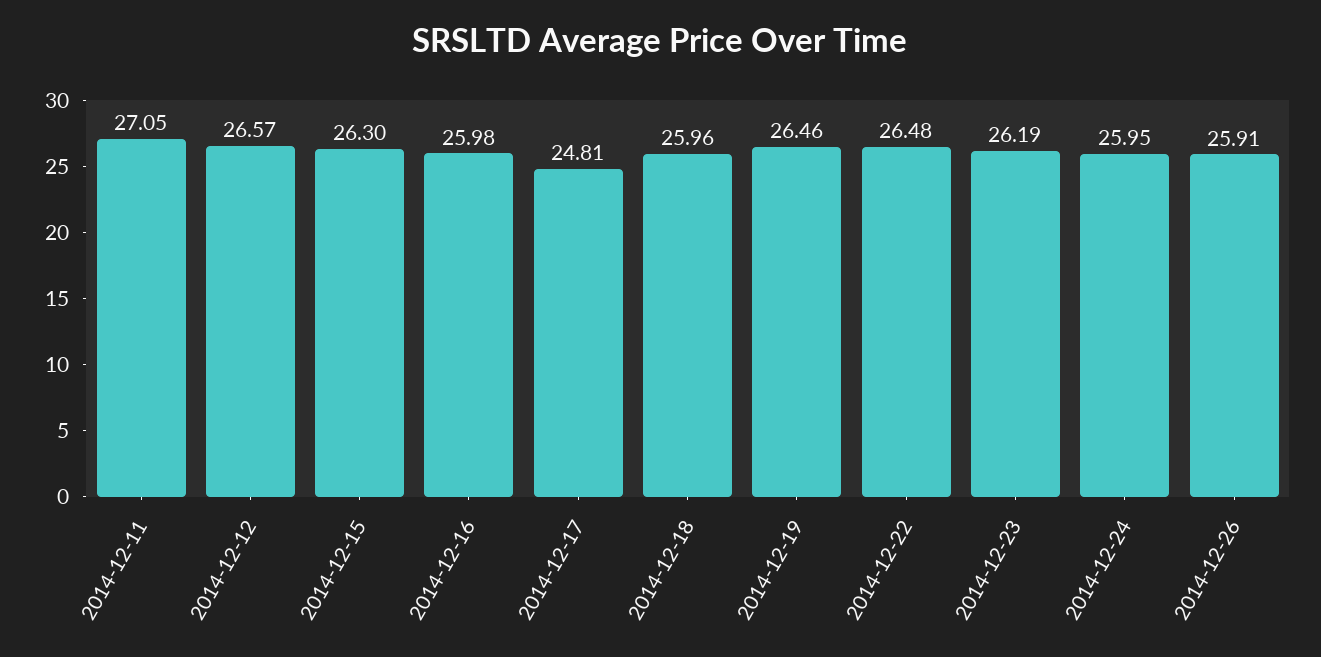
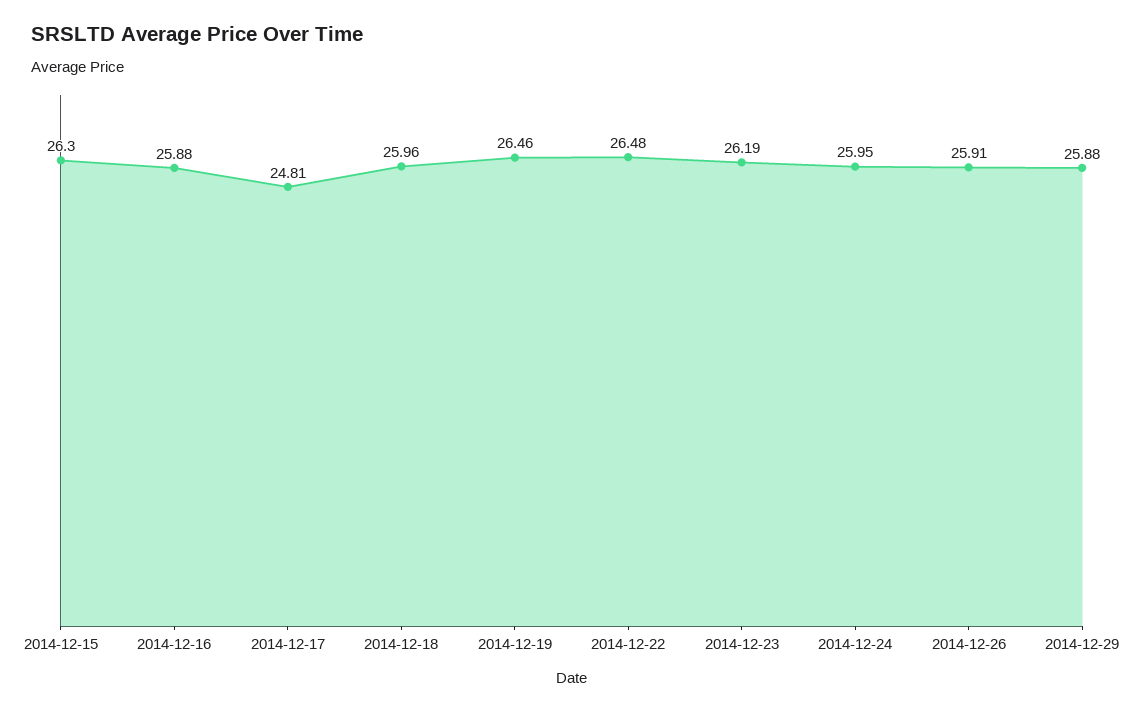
2014-12-11: 27.05 -> none
2014-12-12: 26.57 -> none
2014-12-16: 25.98 -> 25.88
2014-12-29: none -> 25.88

